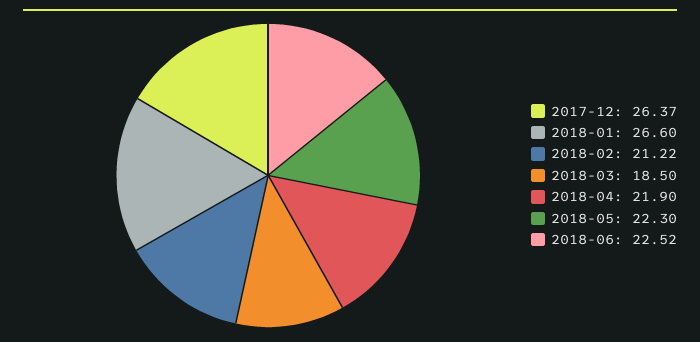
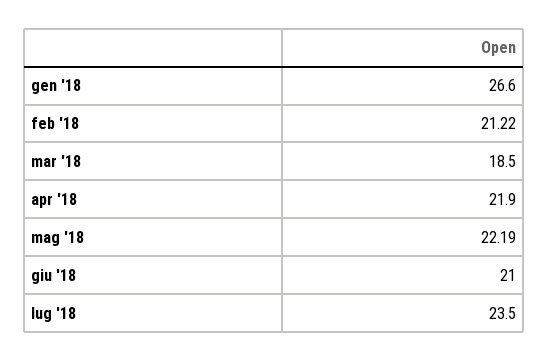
2017-12: 26.37 -> none
2018-05: 22.3 -> 22.19
2018-06: 22.52 -> 21
lug '18: none -> 23.5

